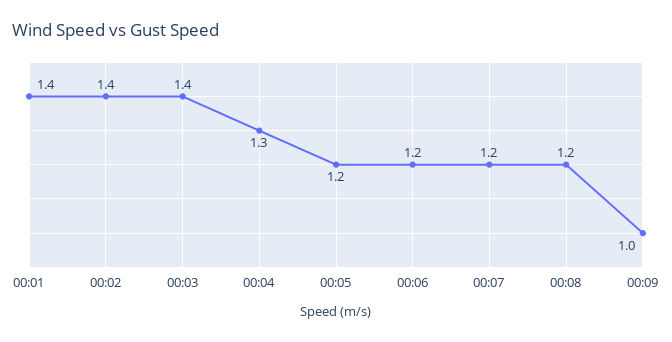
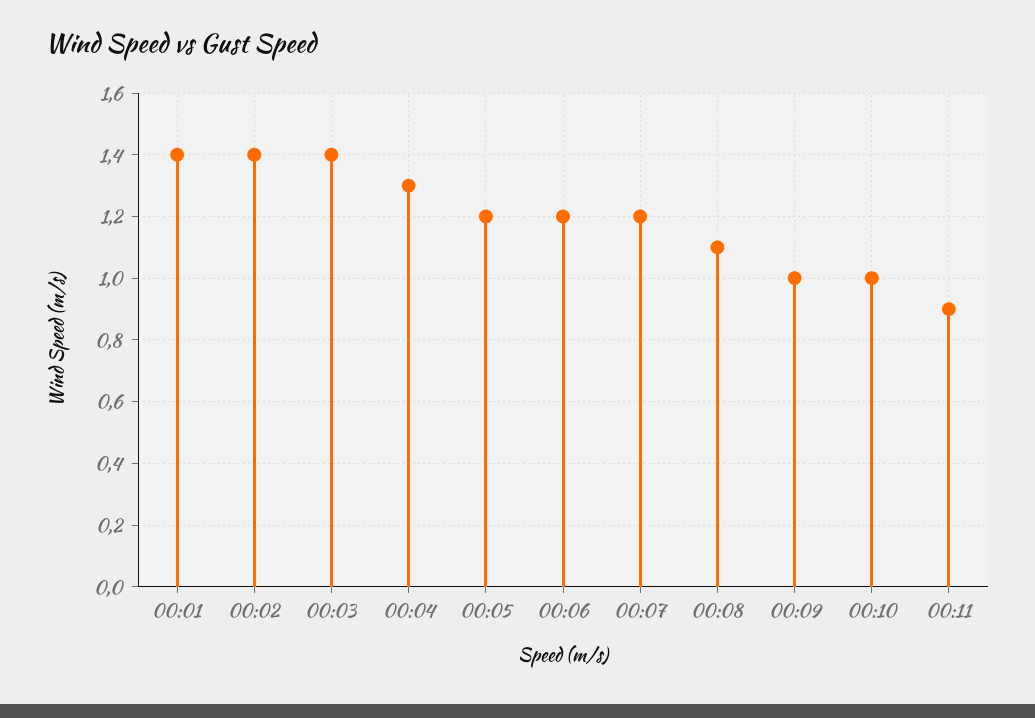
00:08: 1.2 -> 1.1
00:10: none -> 1
00:11: none -> 0.9

